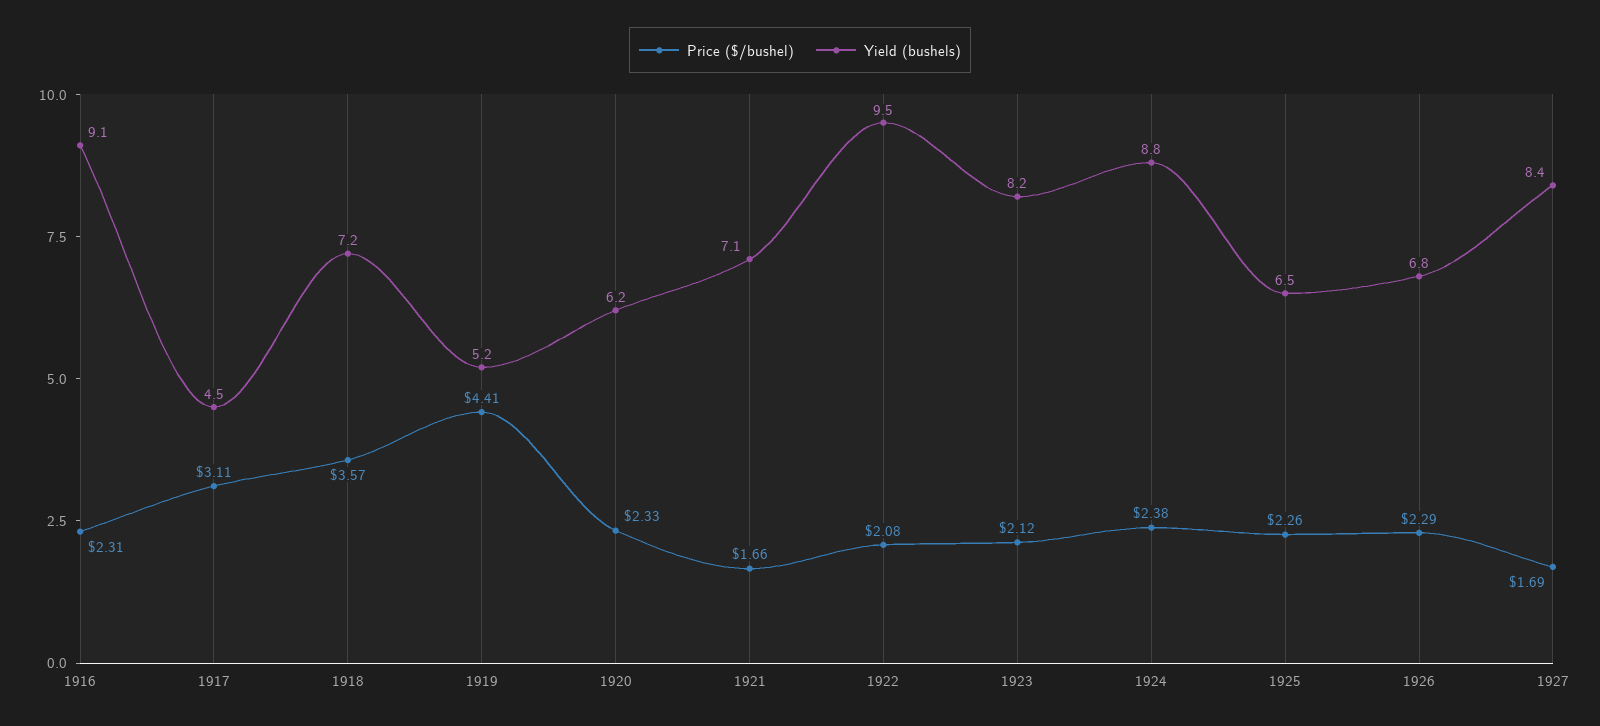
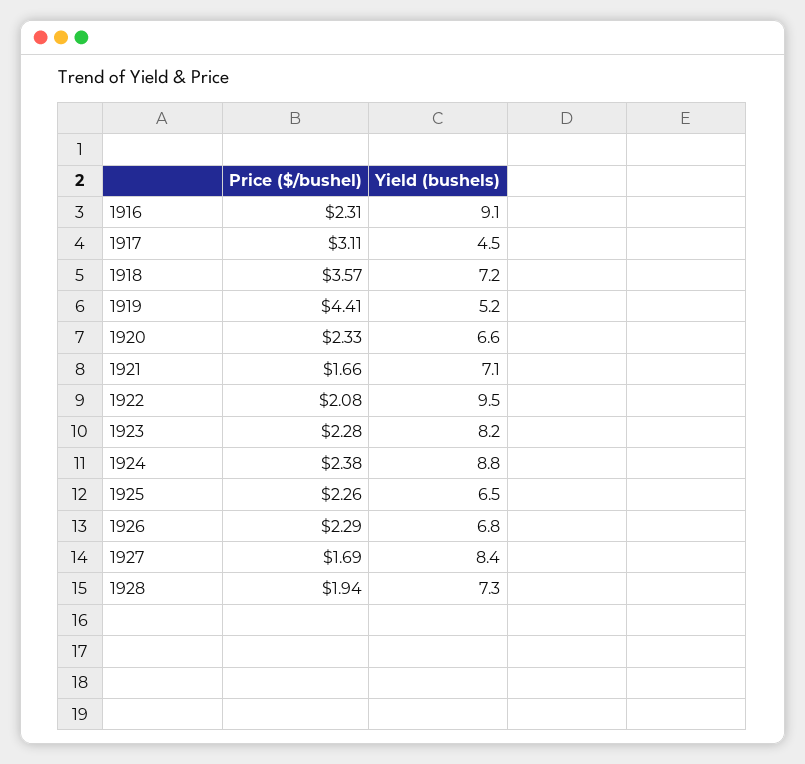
Yield (bushels), 1920: 6.2 -> 6.6
Price ($/bushel), 1923: 2.12 -> 2.28
Price ($/bushel), 1928: none -> 1.94
Yield (bushels), 1928: none -> 7.3

